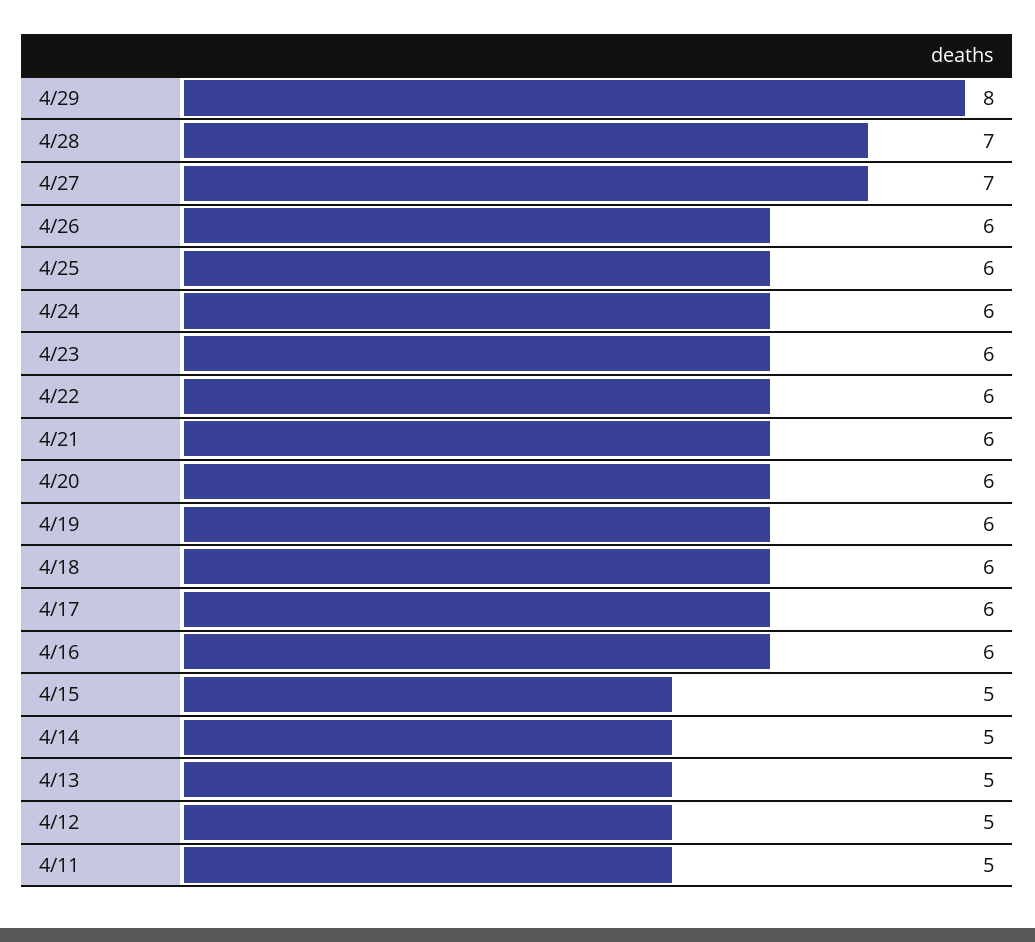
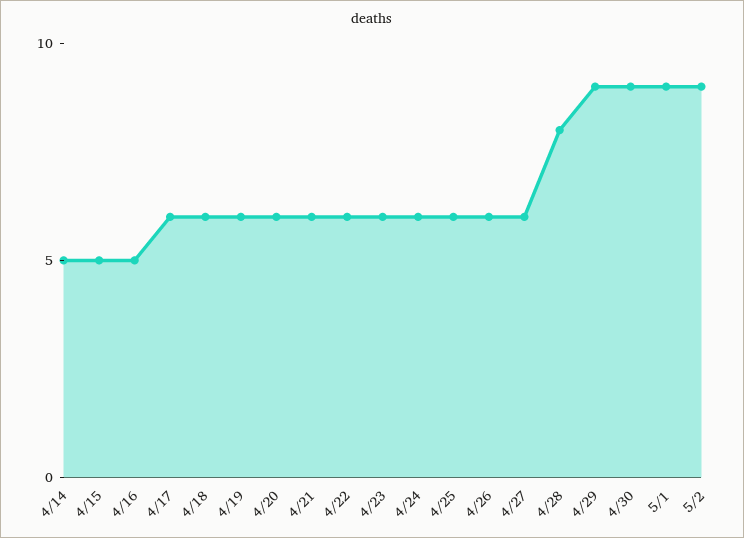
4/29: 8 -> 9
4/28: 7 -> 8
4/27: 7 -> 6
4/16: 6 -> 5
4/13: 5 -> none
4/12: 5 -> none
4/11: 5 -> none
4/30: none -> 9
5/1: none -> 9
5/2: none -> 9

